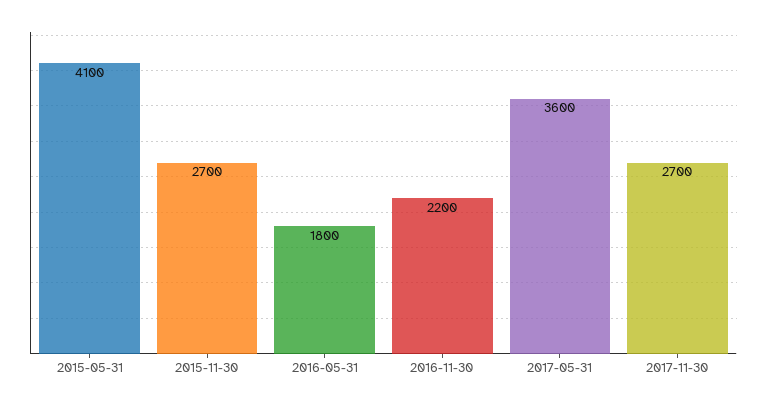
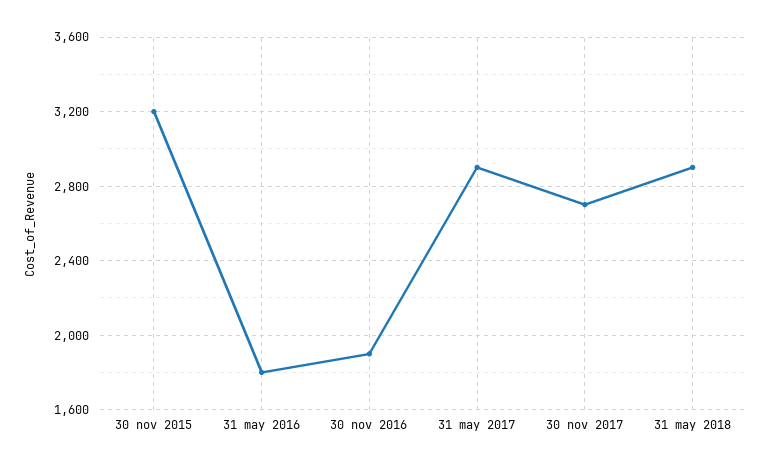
2015-05-31: 4100 -> none
2015-11-30: 2700 -> 3200
2016-11-30: 2200 -> 1900
2017-05-31: 3600 -> 2900
31 may 2018: none -> 2900

